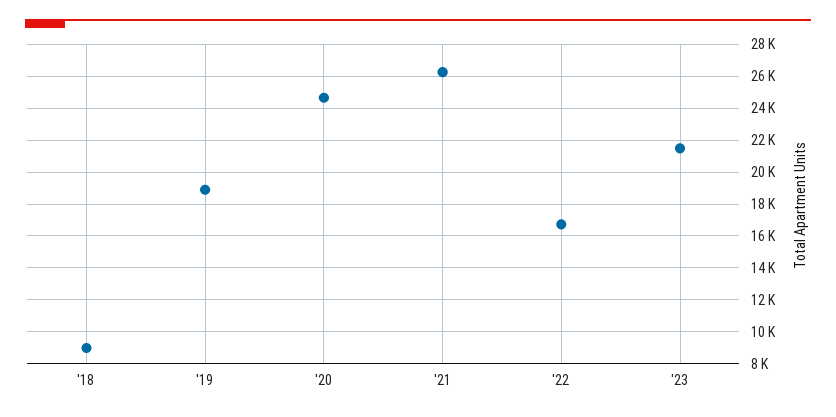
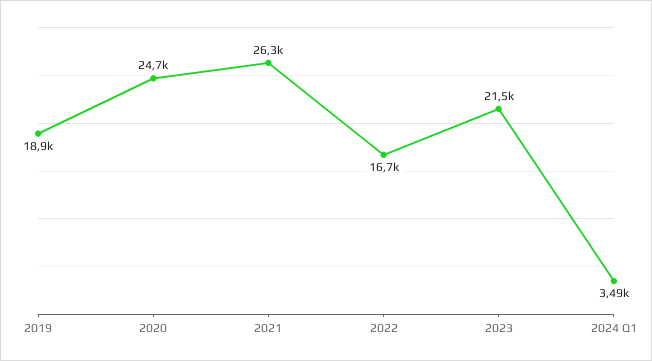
'18: 9000 -> none
2024 Q1: none -> 3490

